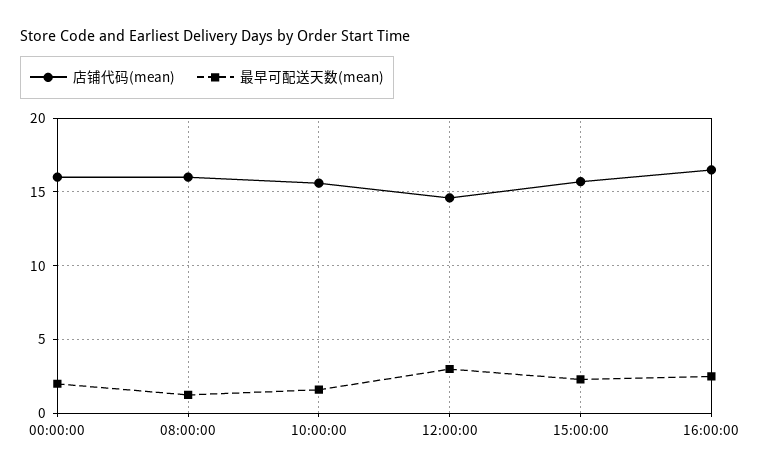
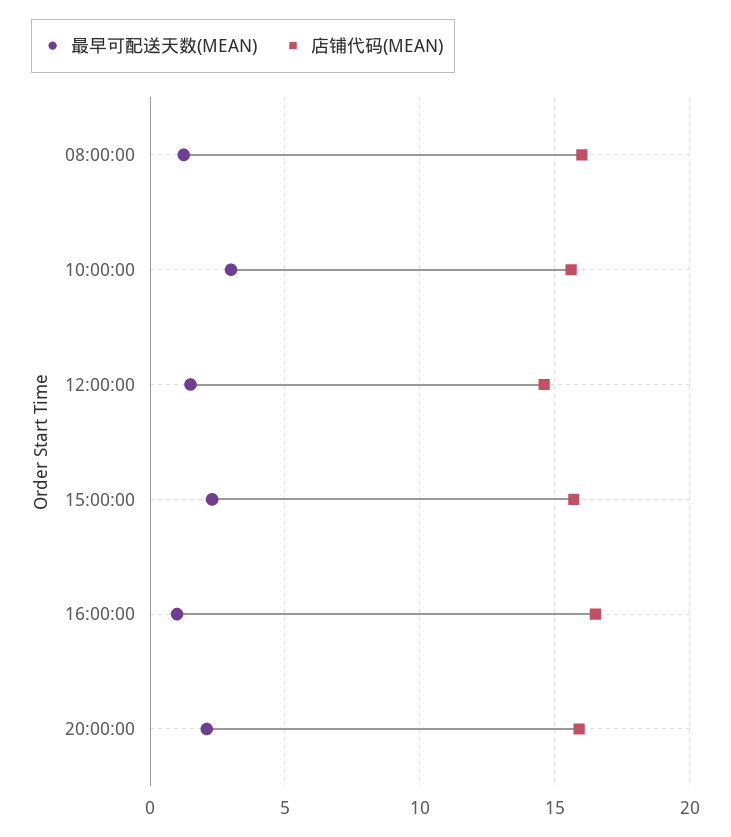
店铺代码(mean), 00:00:00: 16 -> none
最早可配送天数(mean), 00:00:00: 2 -> none
最早可配送天数(mean), 10:00:00: 1.5 -> 3
最早可配送天数(mean), 12:00:00: 3 -> 1.5
最早可配送天数(mean), 16:00:00: 2.5 -> 1
最早可配送天数(mean), 20:00:00: none -> 2
店铺代码(mean), 20:00:00: none -> 16

